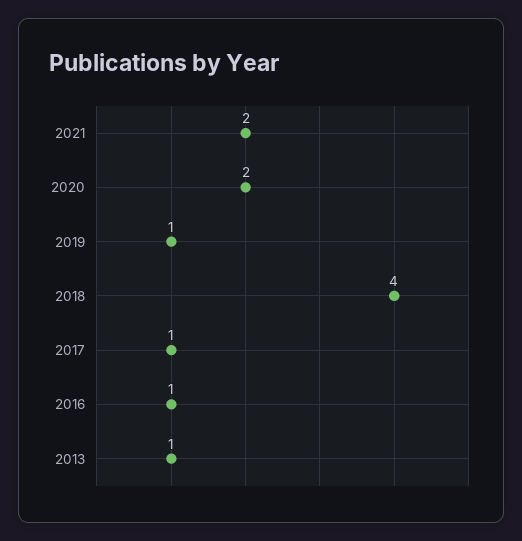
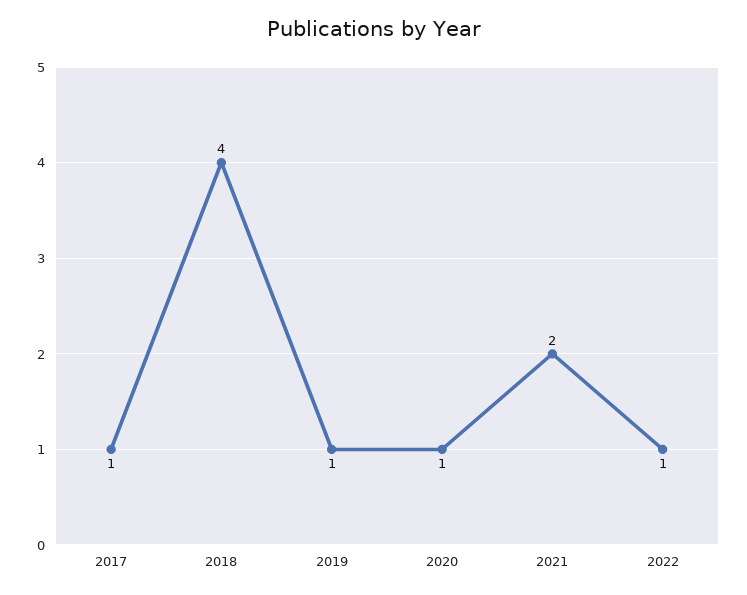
2020: 2 -> 1
2016: 1 -> none
2013: 1 -> none
2022: none -> 1

